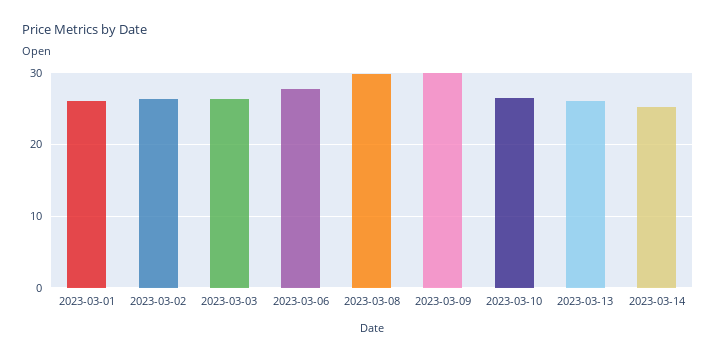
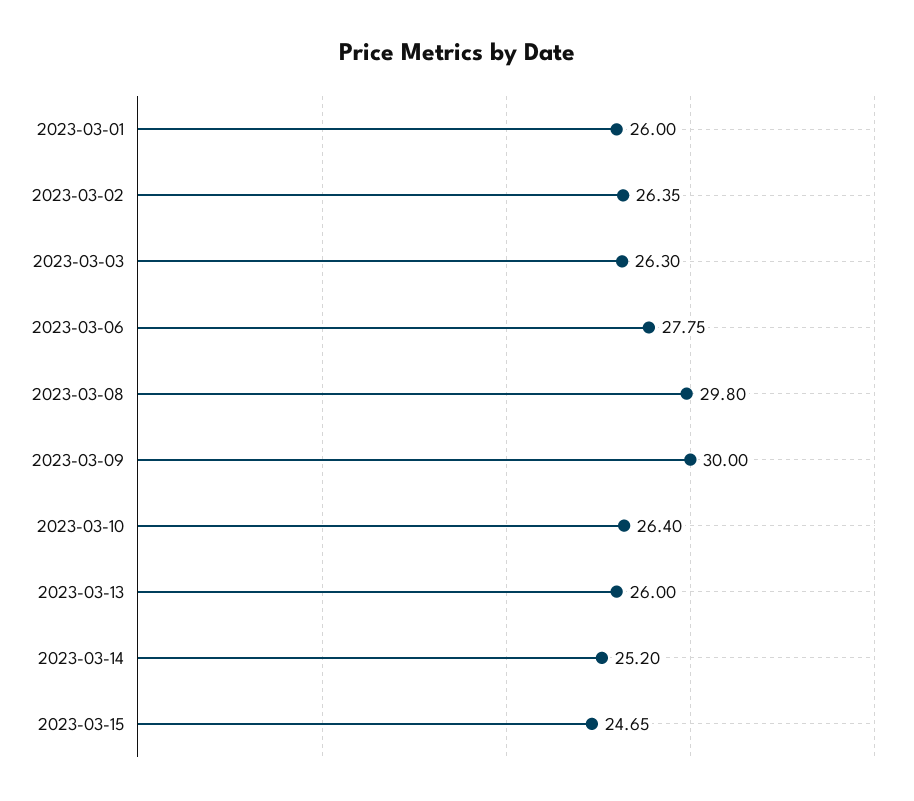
2023-03-15: none -> 24.65

